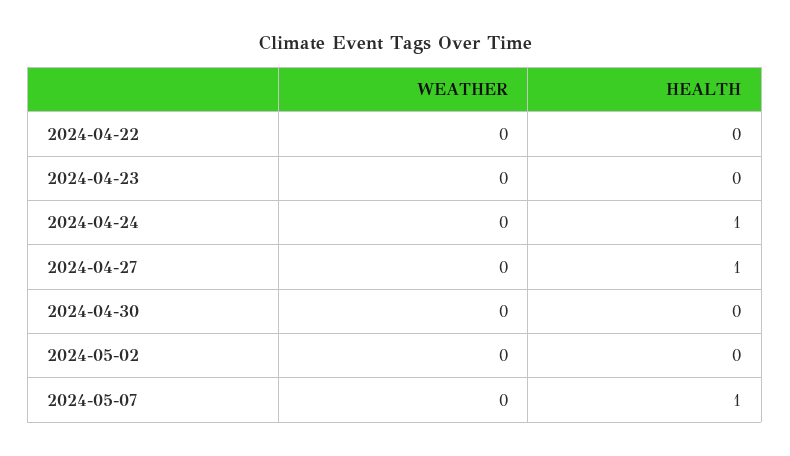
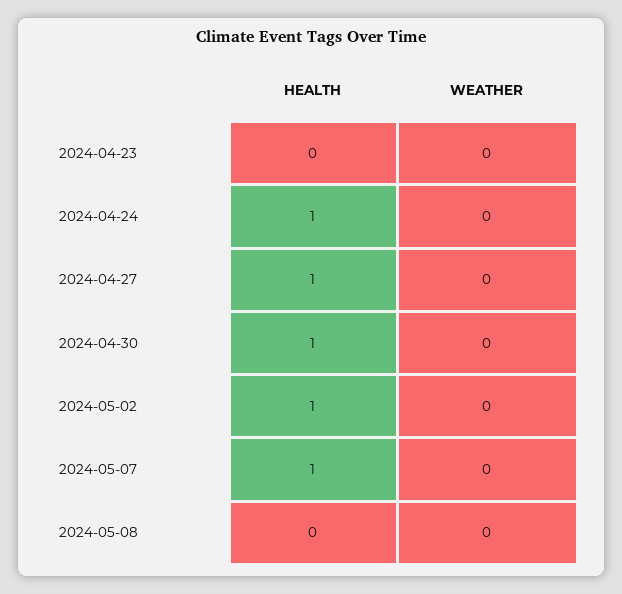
WEATHER, 2024-04-22: 0 -> none
HEALTH, 2024-04-22: 0 -> none
HEALTH, 2024-04-30: 0 -> 1
HEALTH, 2024-05-02: 0 -> 1
HEALTH, 2024-05-08: none -> 0
WEATHER, 2024-05-08: none -> 0

